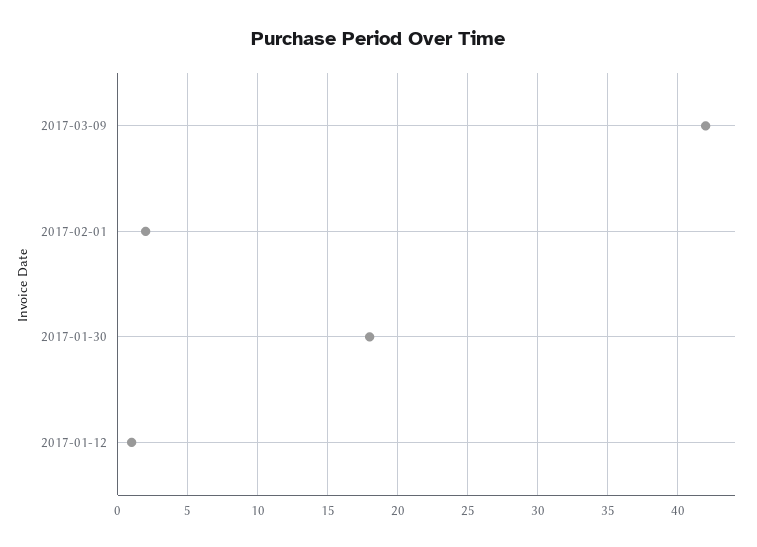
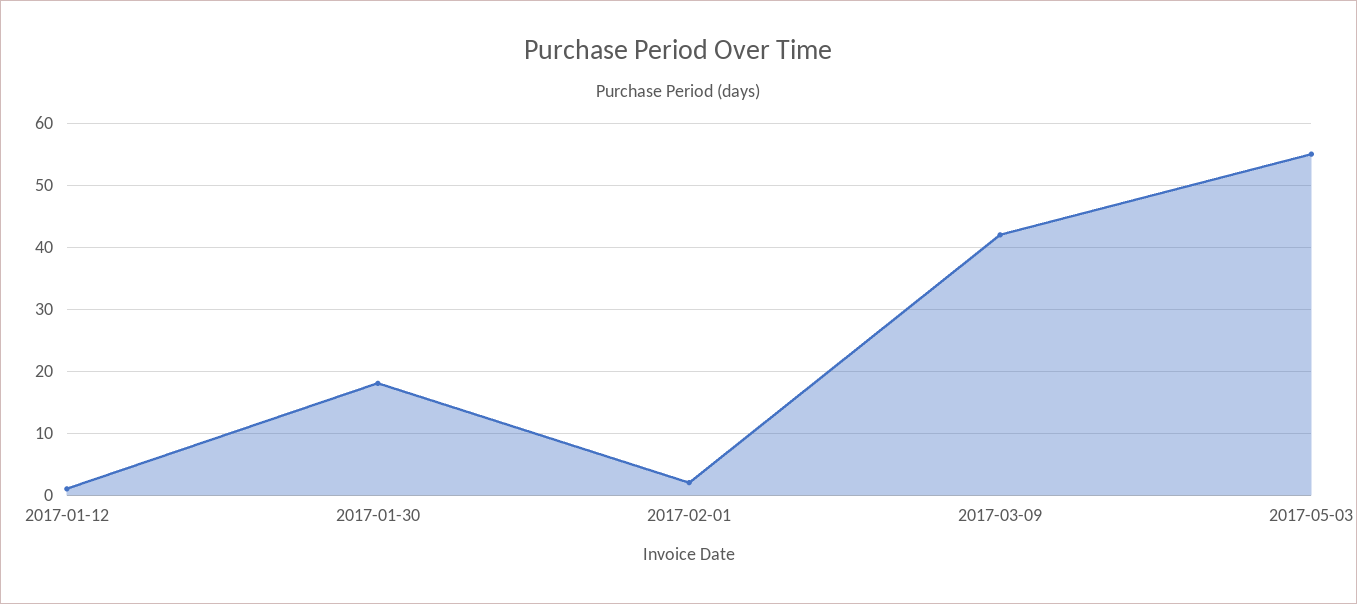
2017-05-03: none -> 55

